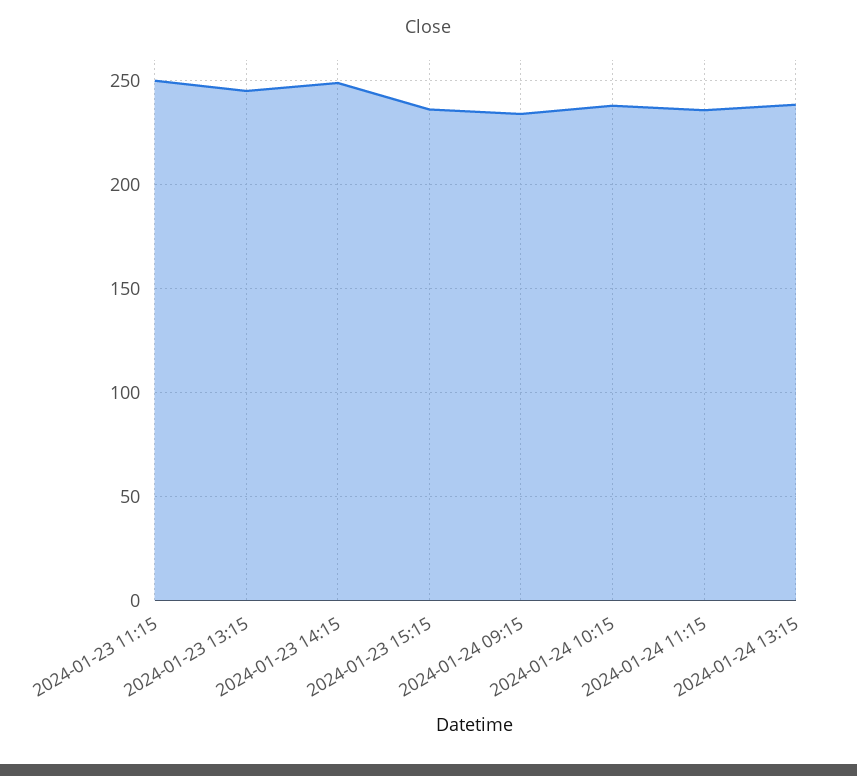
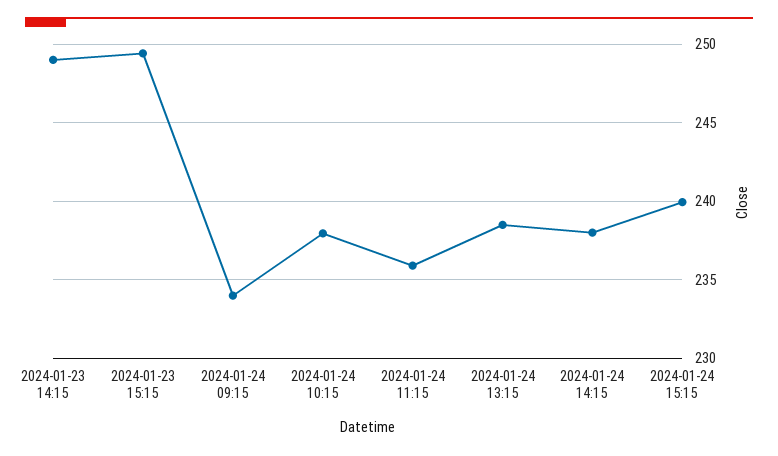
2024-01-23 11:15: 250 -> none
2024-01-23 13:15: 245 -> none
2024-01-23 15:15: 235 -> 249.5
2024-01-24 14:15: none -> 238
2024-01-24 15:15: none -> 240

